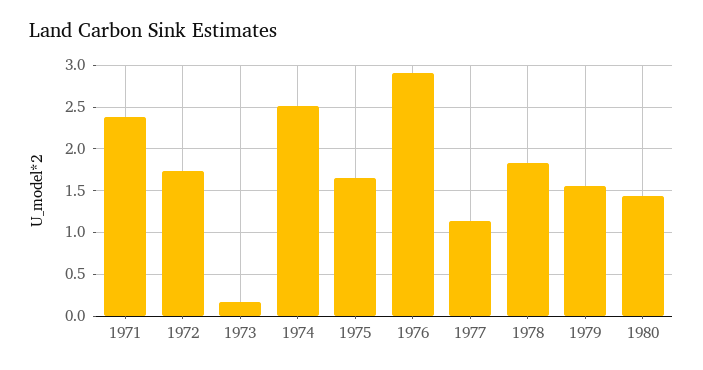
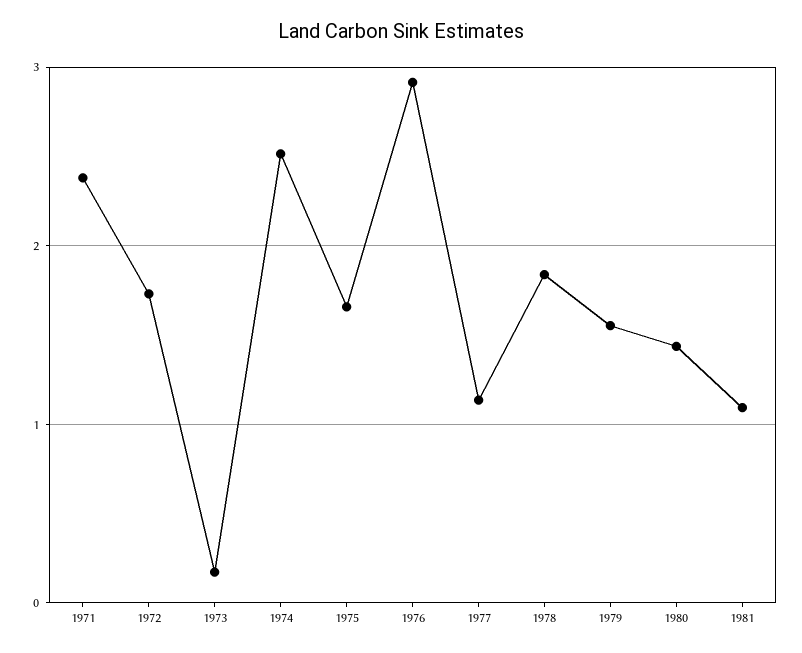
1981: none -> 1.1

